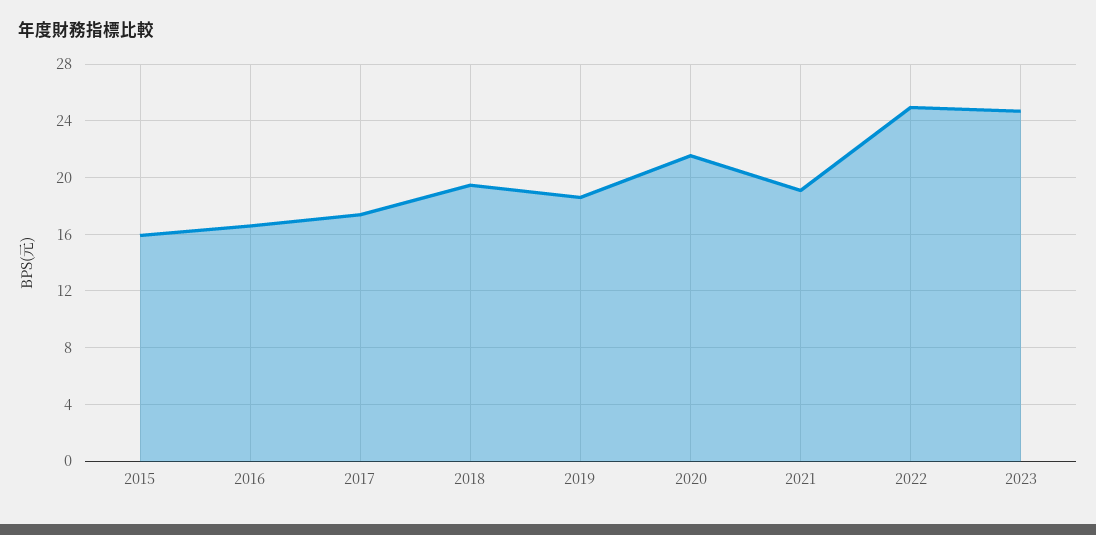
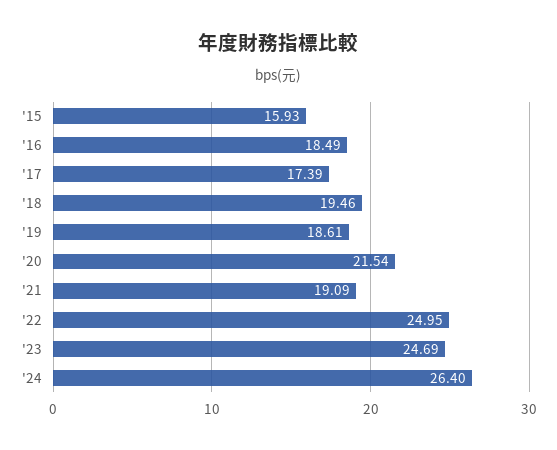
2016: 16.5 -> 18.49
'24: none -> 26.4

